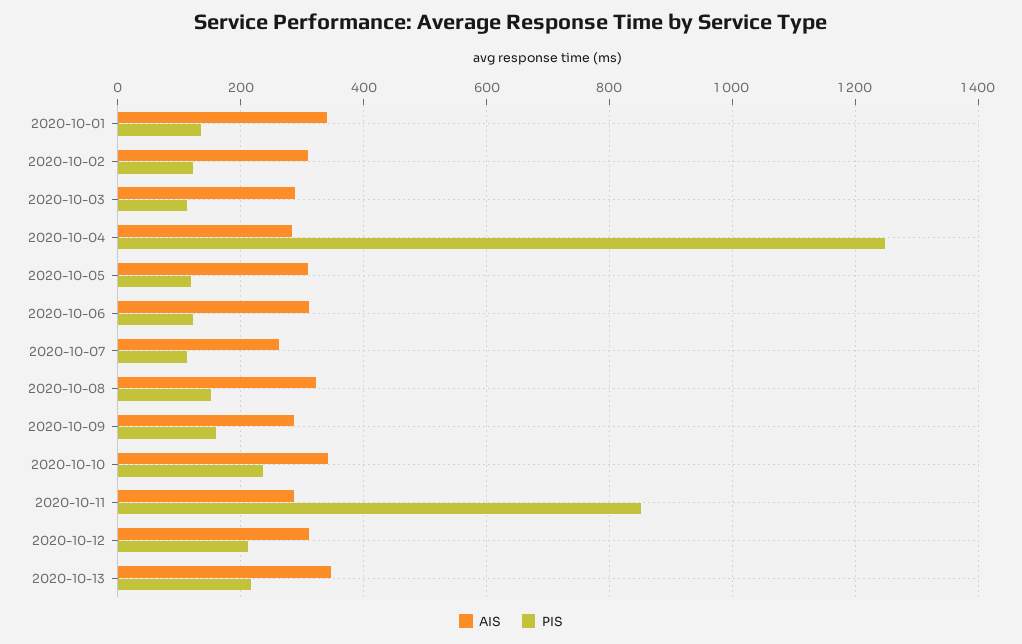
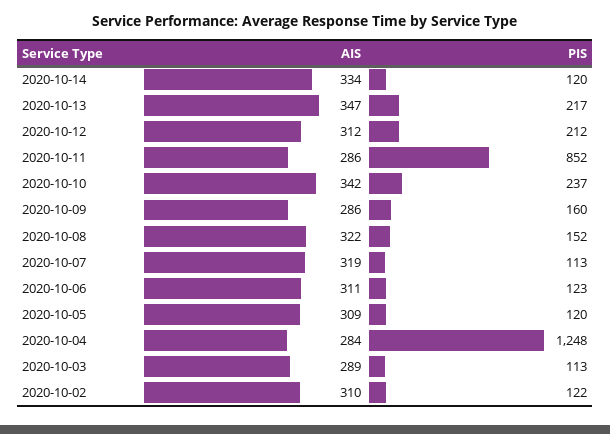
AIS, 2020-10-01: 340 -> none
PIS, 2020-10-01: 140 -> none
AIS, 2020-10-07: 260 -> 319
AIS, 2020-10-14: none -> 334
PIS, 2020-10-14: none -> 120

